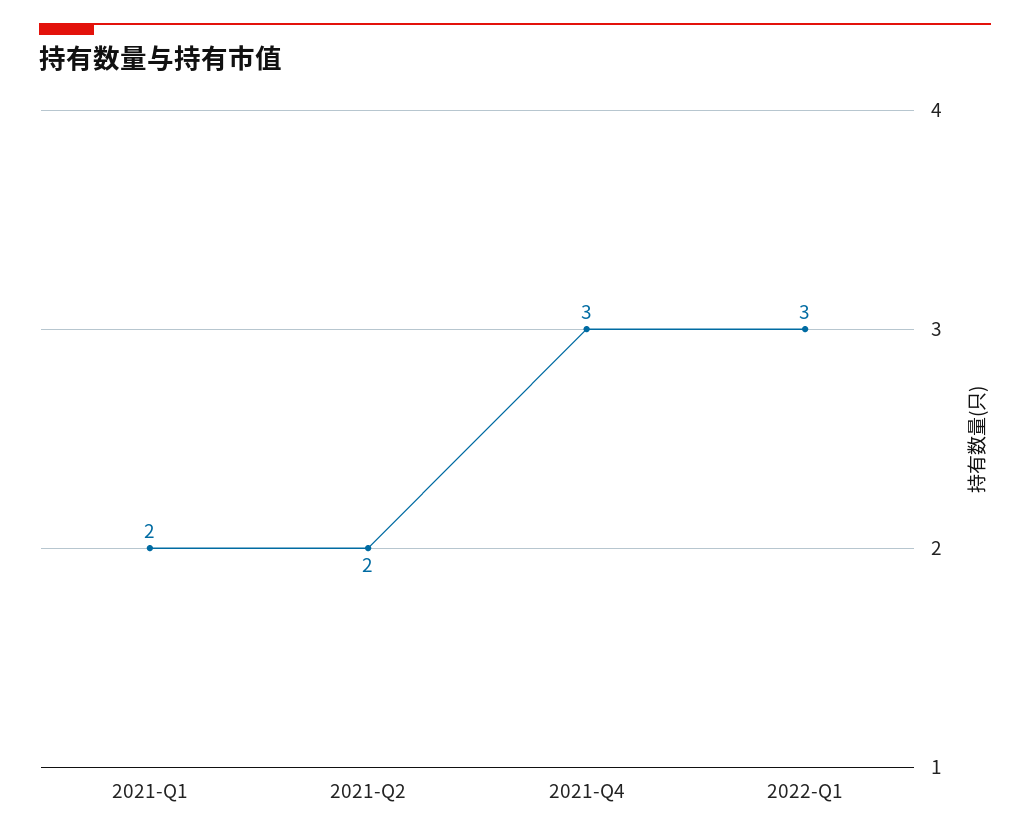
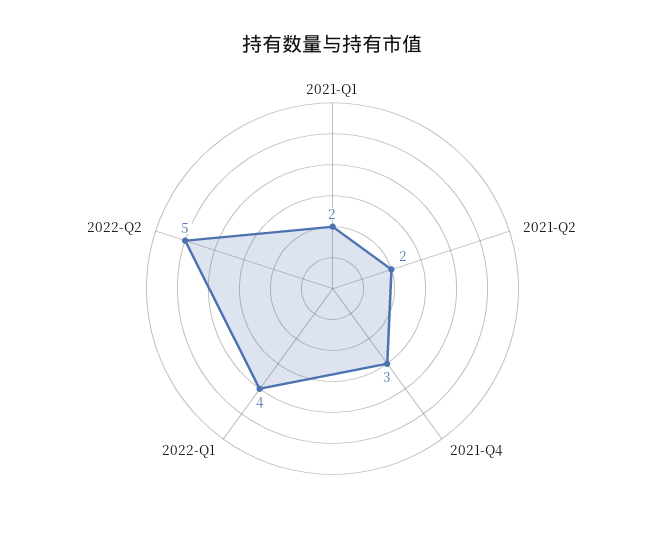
2022-Q1: 3 -> 4
2022-Q2: none -> 5

